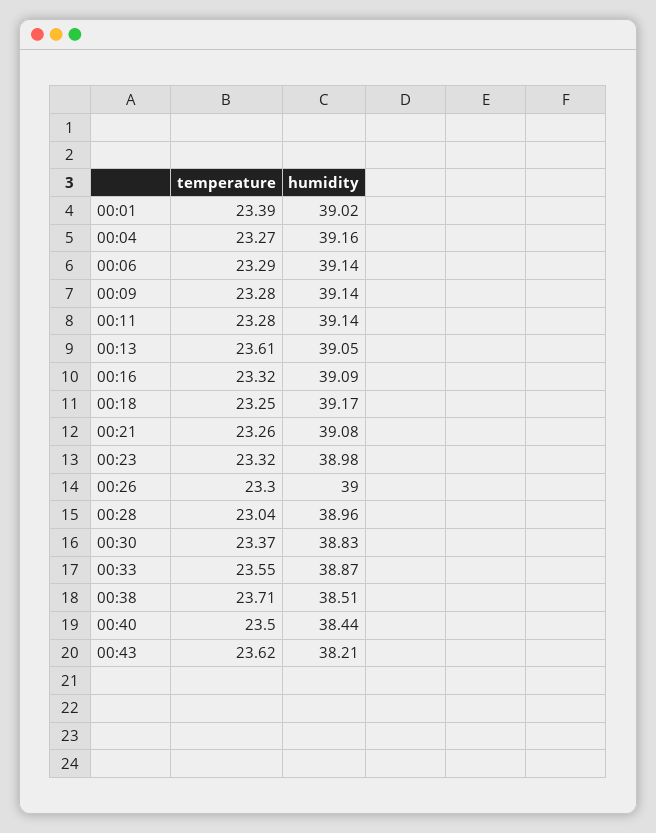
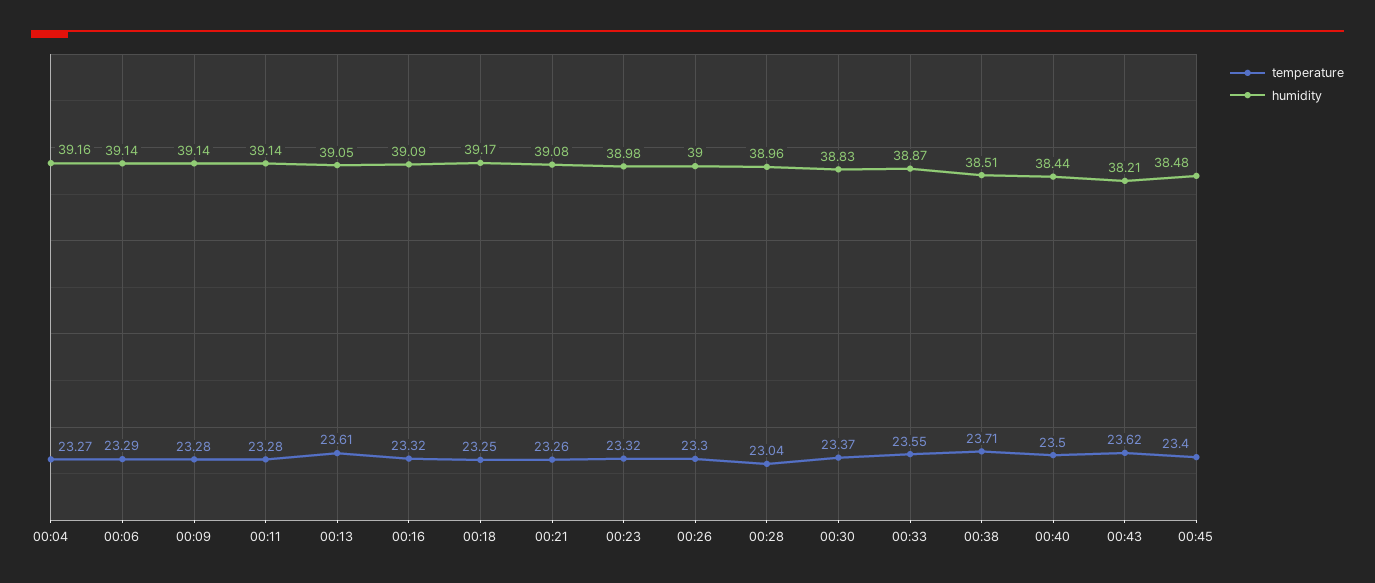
temperature, 00:01: 23.39 -> none
humidity, 00:01: 39.02 -> none
temperature, 00:45: none -> 23.4
humidity, 00:45: none -> 38.48

